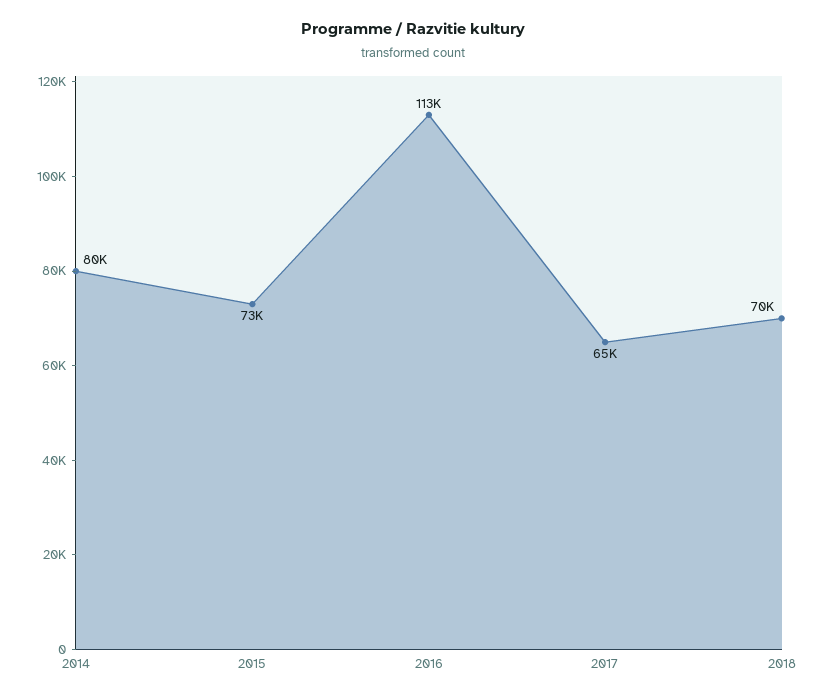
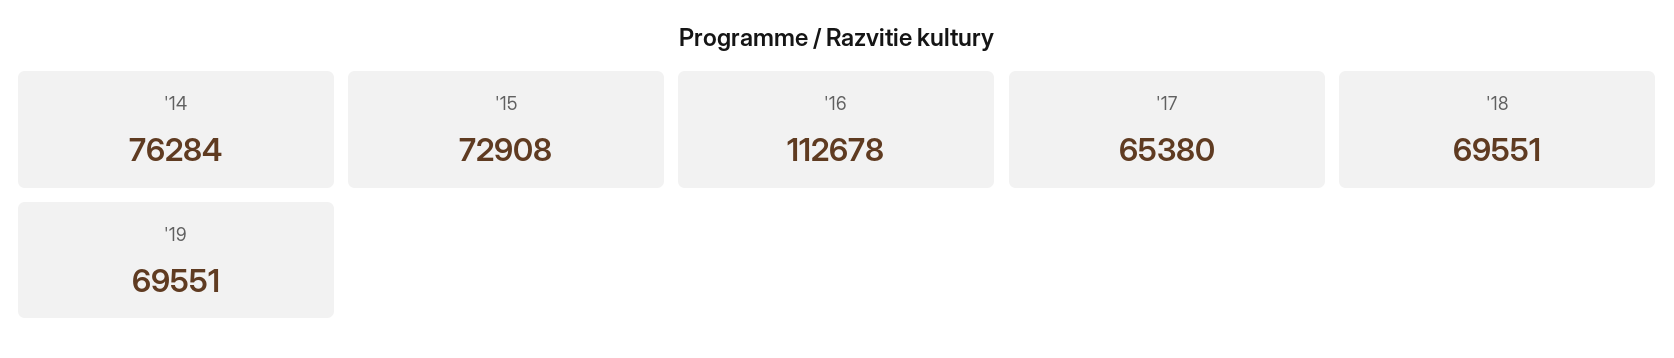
2014: 80000 -> 76284
'19: none -> 69551

